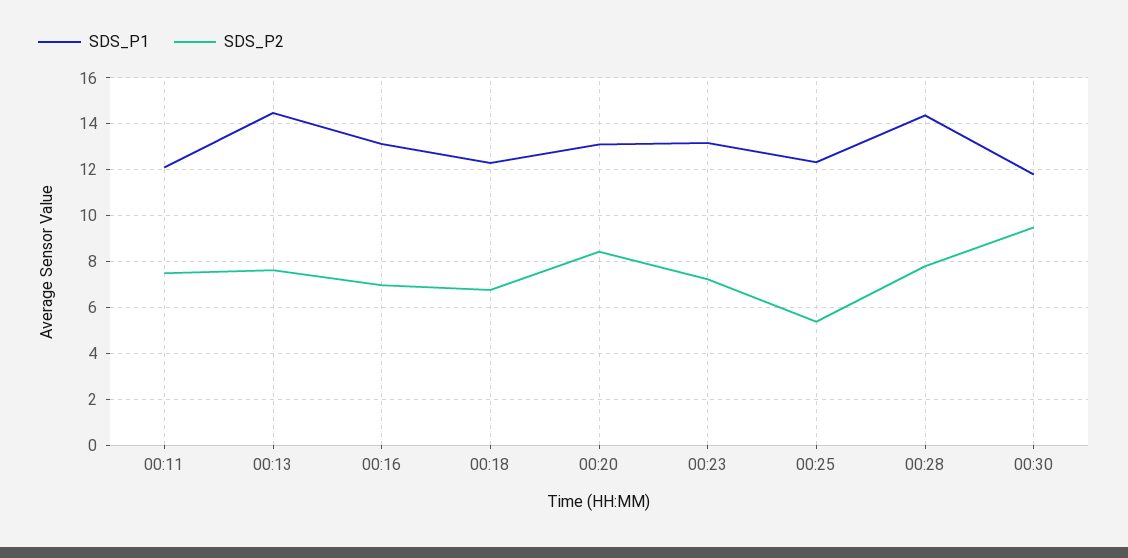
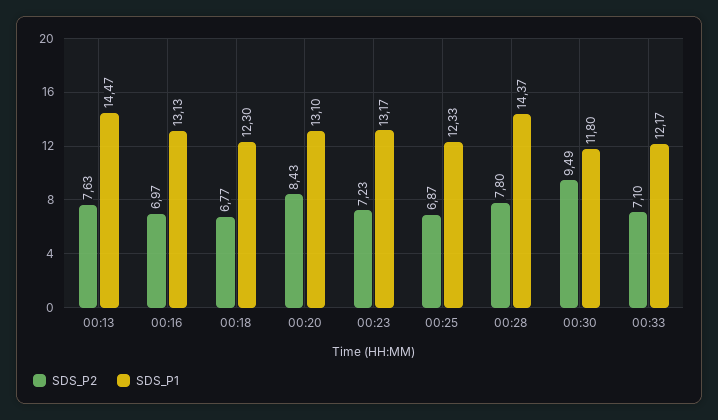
SDS_P1, 00:11: 12 -> none
SDS_P2, 00:11: 7.5 -> none
SDS_P2, 00:25: 5.5 -> 6.87
SDS_P2, 00:33: none -> 7.1
SDS_P1, 00:33: none -> 12.17

